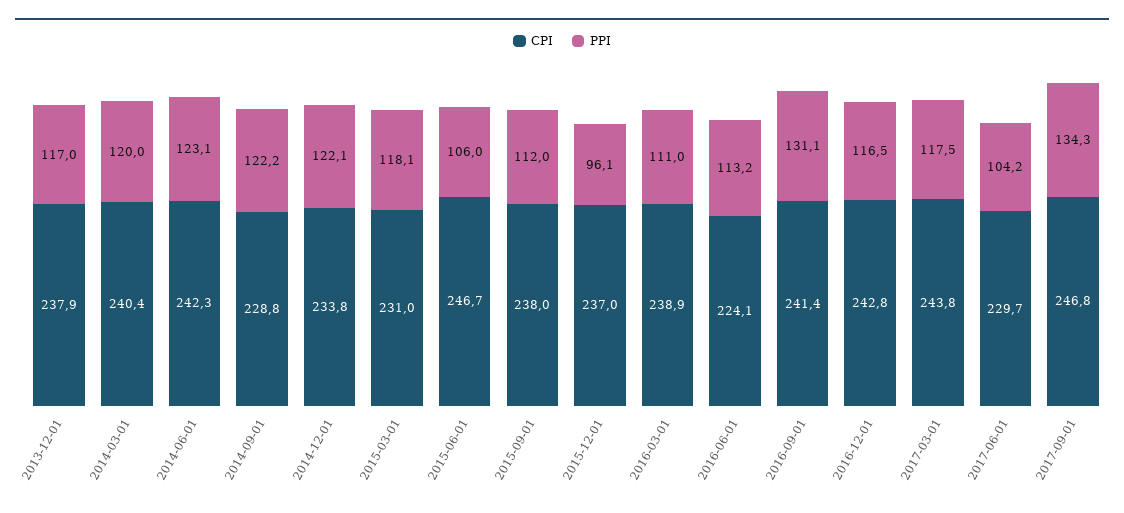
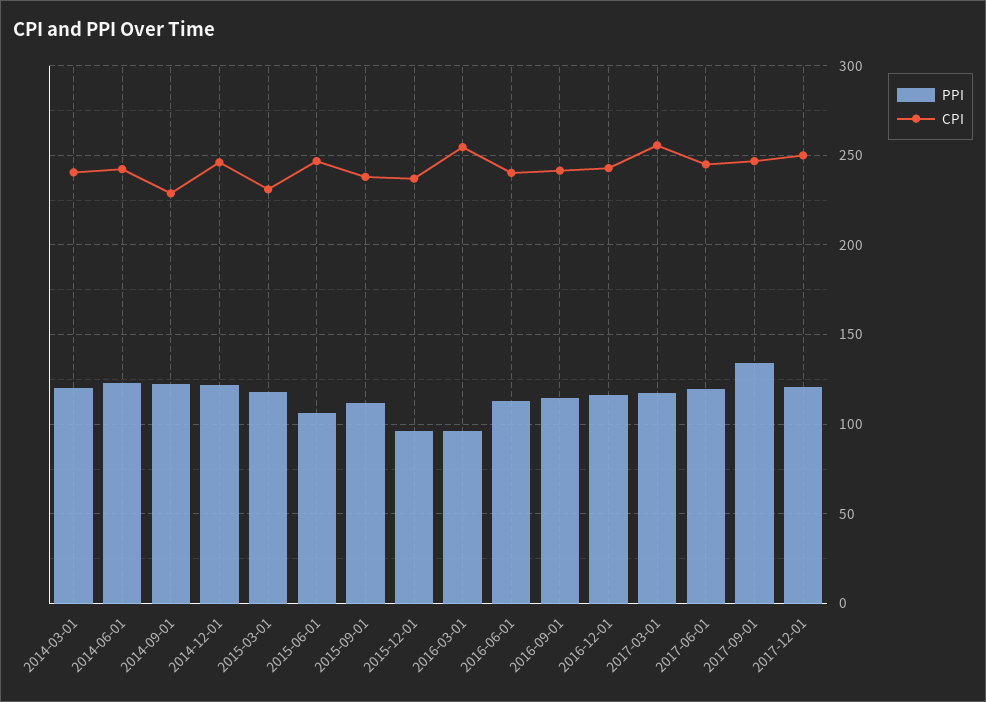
CPI, 2013-12-01: 237.9 -> none
PPI, 2013-12-01: 117 -> none
CPI, 2014-12-01: 233.8 -> 245
CPI, 2016-03-01: 238.9 -> 255
PPI, 2016-03-01: 111 -> 95
CPI, 2016-06-01: 224.1 -> 240
PPI, 2016-09-01: 131.1 -> 115
CPI, 2017-03-01: 243.8 -> 255
CPI, 2017-06-01: 229.7 -> 245
PPI, 2017-06-01: 104.2 -> 120
PPI, 2017-12-01: none -> 120
CPI, 2017-12-01: none -> 250

